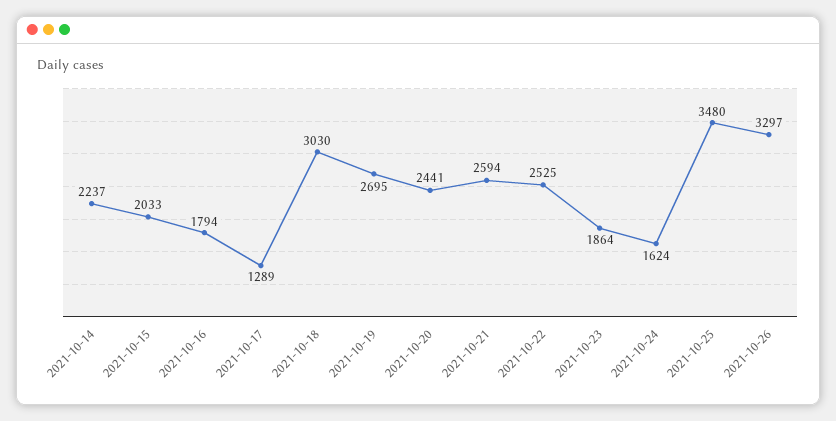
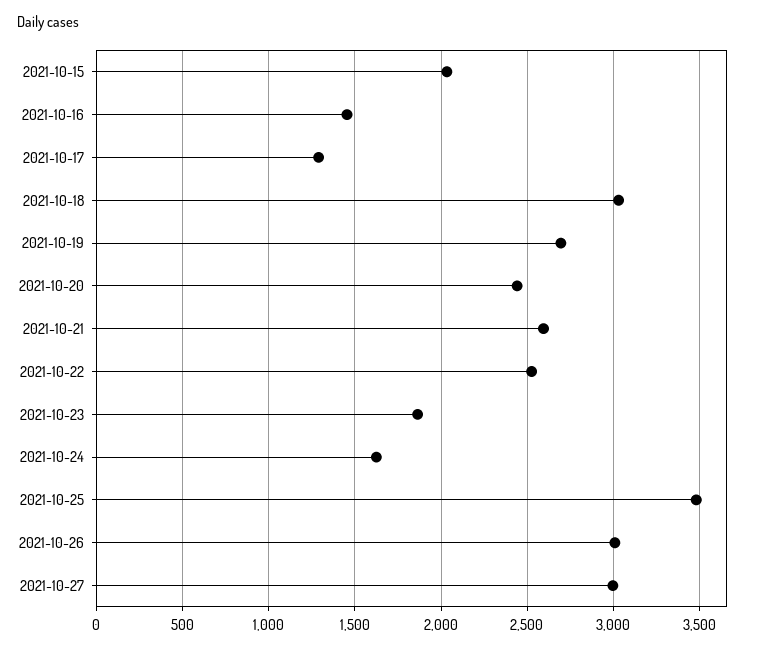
2021-10-14: 2237 -> none
2021-10-16: 1794 -> 1450
2021-10-26: 3297 -> 3000
2021-10-27: none -> 3000

